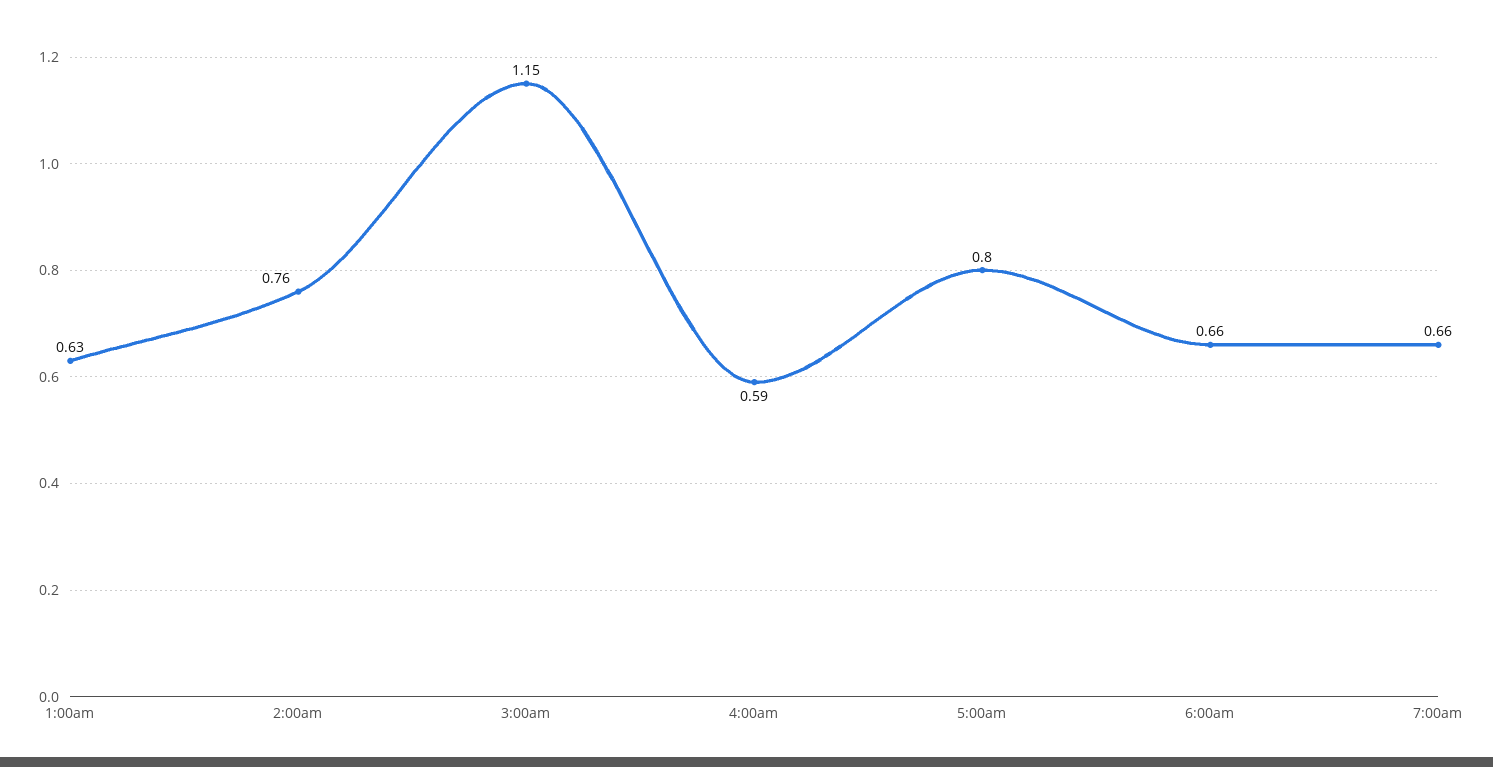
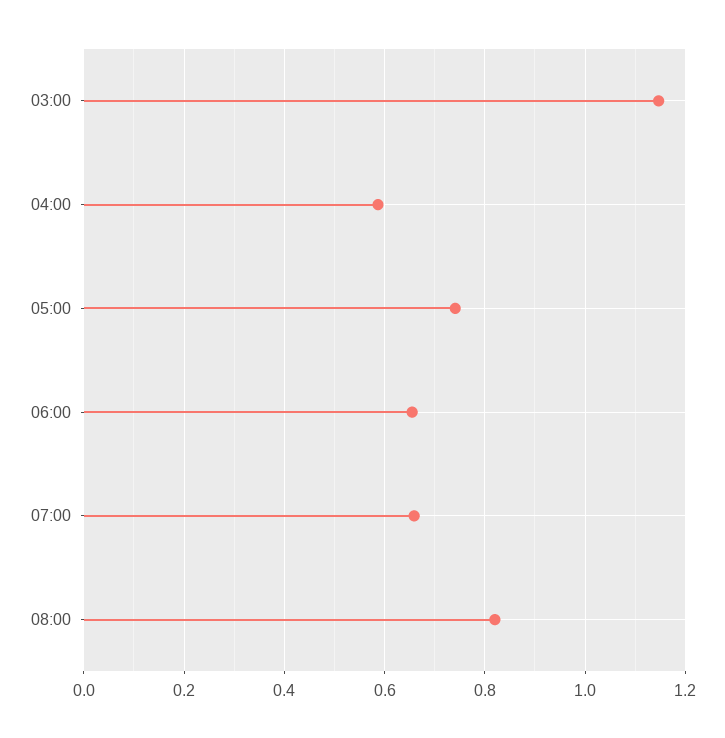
1:00am: 0.63 -> none
2:00am: 0.76 -> none
5:00am: 0.8 -> 0.74
08:00: none -> 0.82

